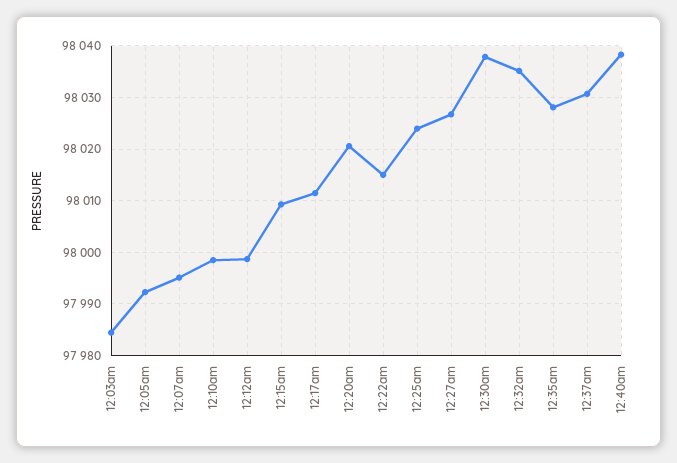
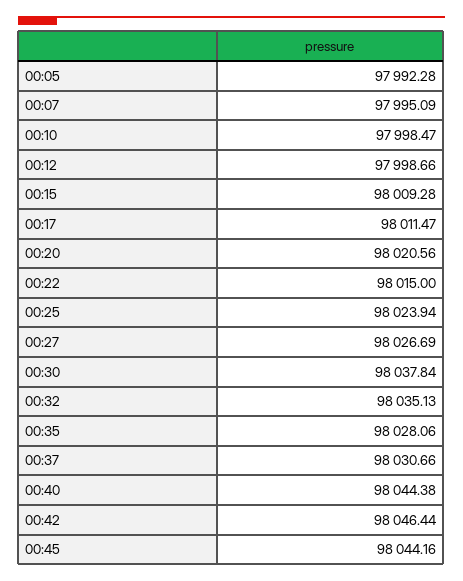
12:03am: 97984 -> none
12:40am: 98038 -> 98044.38
00:42: none -> 98046.44
00:45: none -> 98044.16

